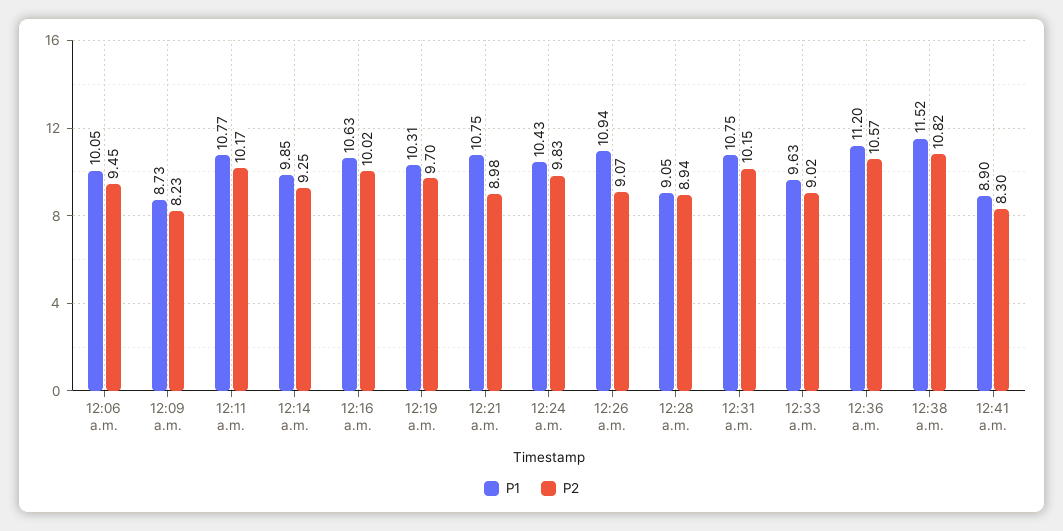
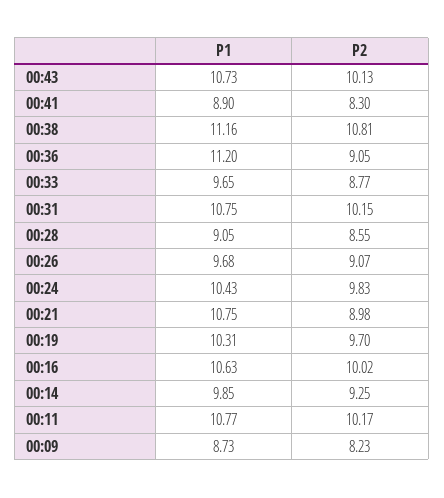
P1, 12:06 a.m.: 10.05 -> none
P2, 12:06 a.m.: 9.45 -> none
P1, 12:26 a.m.: 10.94 -> 9.68
P2, 12:28 a.m.: 8.94 -> 8.55
P1, 12:33 a.m.: 9.63 -> 9.65
P2, 12:33 a.m.: 9.02 -> 8.77
P2, 12:36 a.m.: 10.57 -> 9.05
P1, 12:38 a.m.: 11.52 -> 11.16
P2, 12:38 a.m.: 10.82 -> 10.81
P1, 00:43: none -> 10.73
P2, 00:43: none -> 10.13

